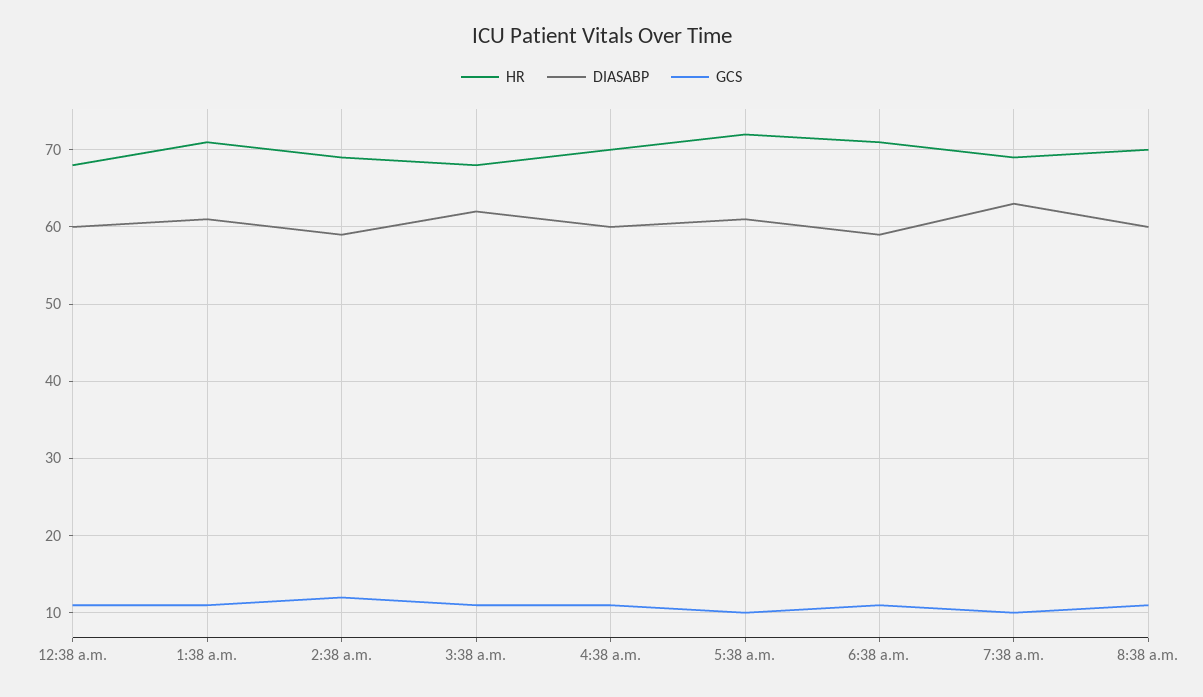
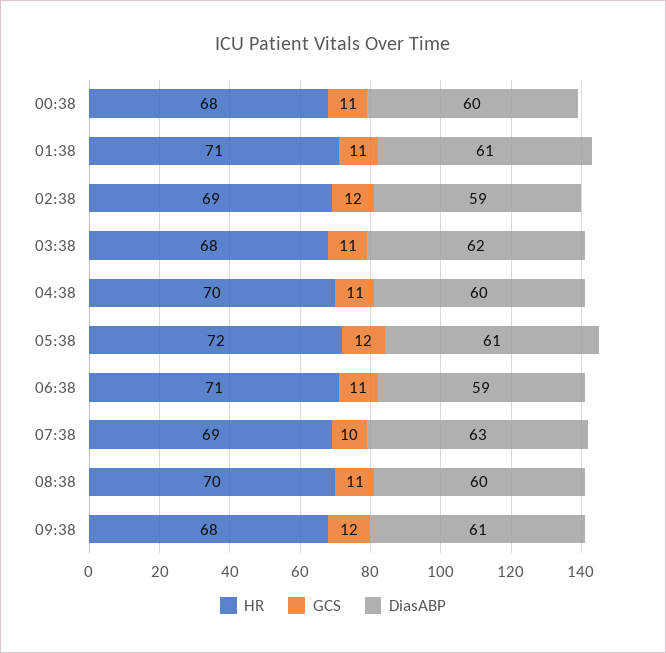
GCS, 5:38 a.m.: 10 -> 12
HR, 09:38: none -> 68
GCS, 09:38: none -> 12
DIASABP, 09:38: none -> 61

